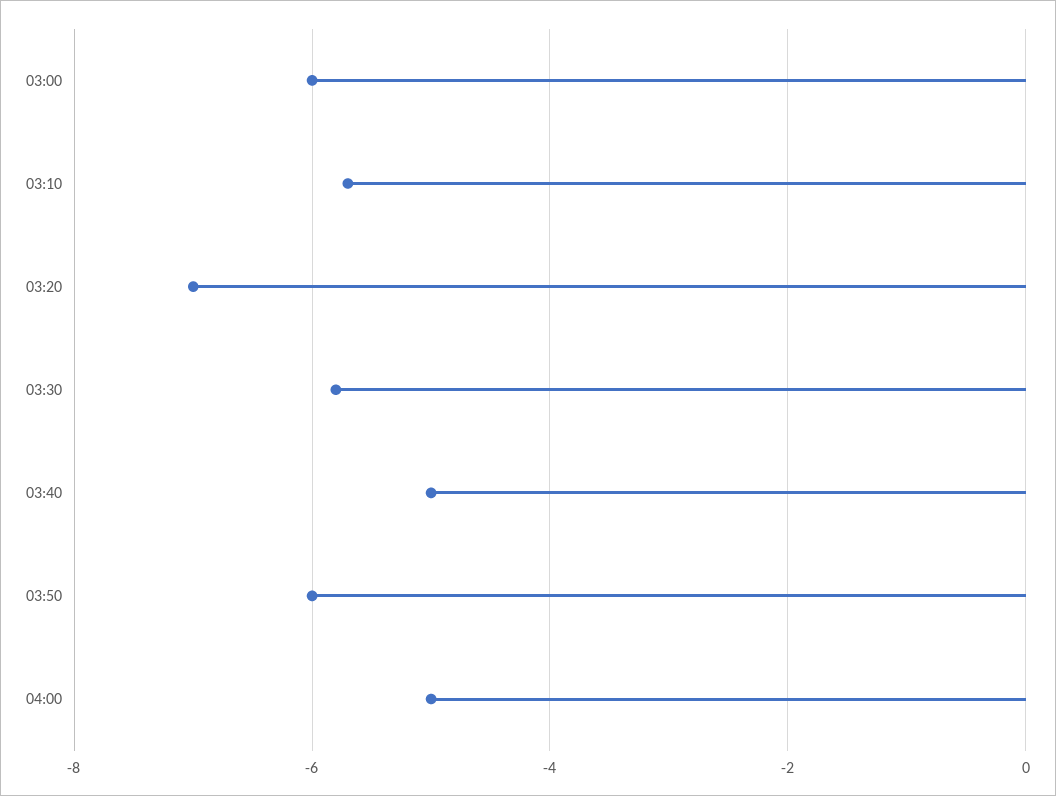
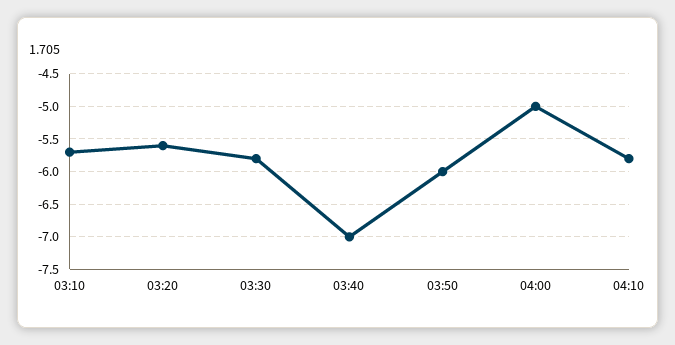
03:00: -6 -> none
03:20: -7 -> -5.6
03:40: -5 -> -7
04:10: none -> -5.8

